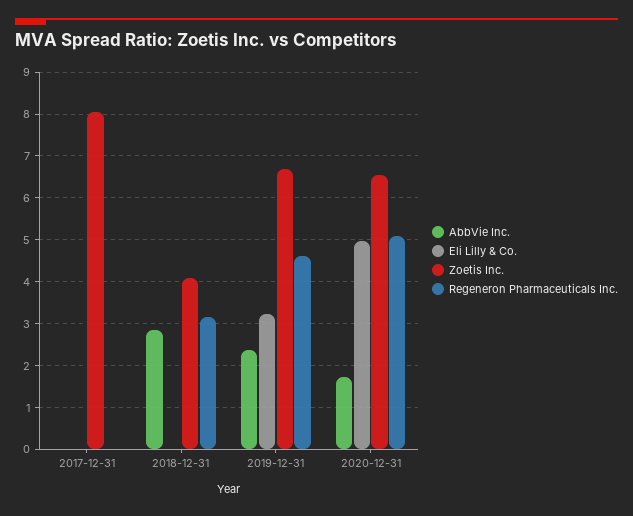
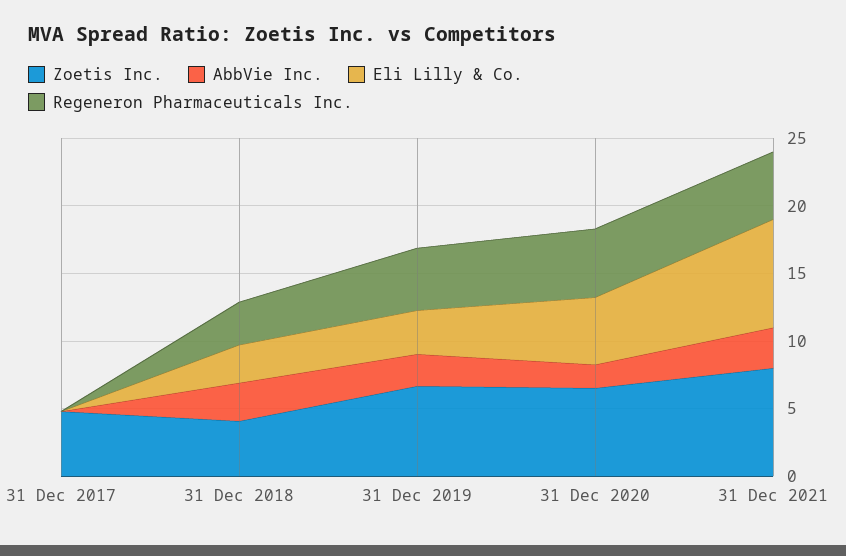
Zoetis Inc., 2017-12-31: 8 -> 5
Eli Lilly & Co., 2018-12-31: 0 -> 3
Zoetis Inc., 31 Dec 2021: none -> 8
AbbVie Inc., 31 Dec 2021: none -> 3
Eli Lilly & Co., 31 Dec 2021: none -> 8
Regeneron Pharmaceuticals Inc., 31 Dec 2021: none -> 5

